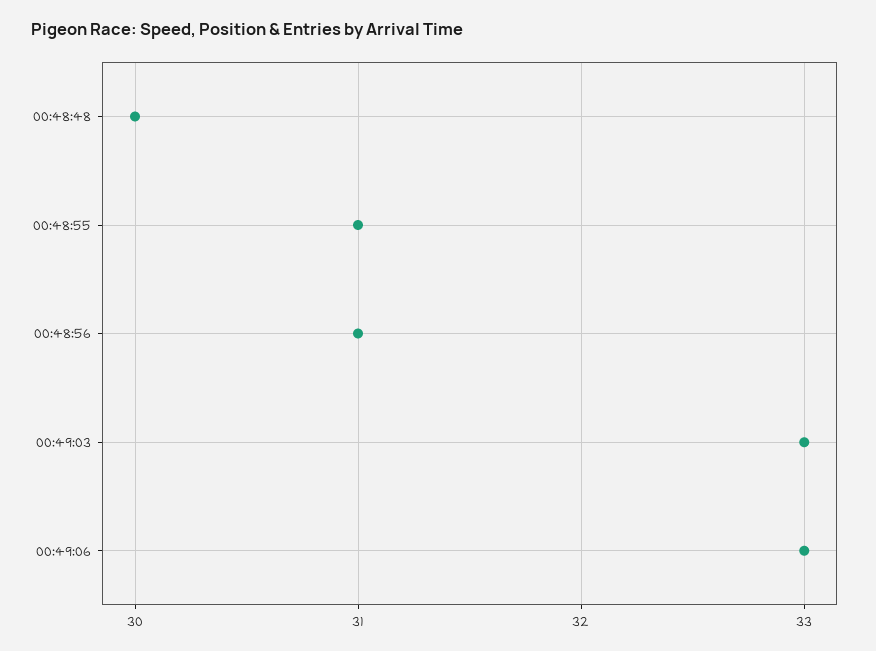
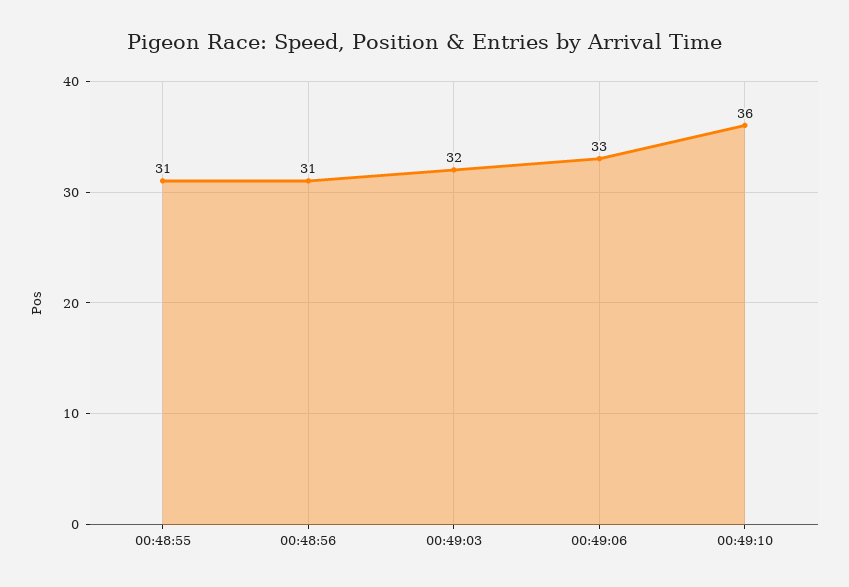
00:48:48: 30 -> none
00:49:03: 33 -> 32
00:49:10: none -> 36

